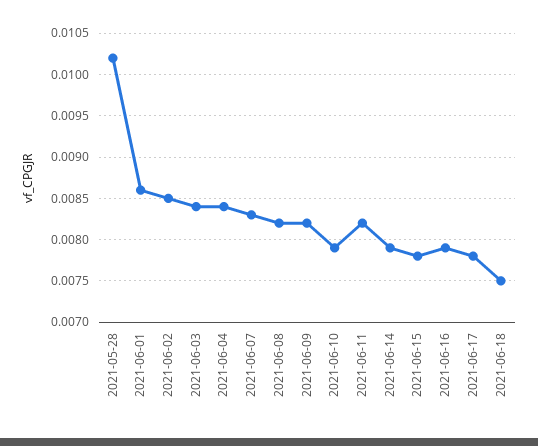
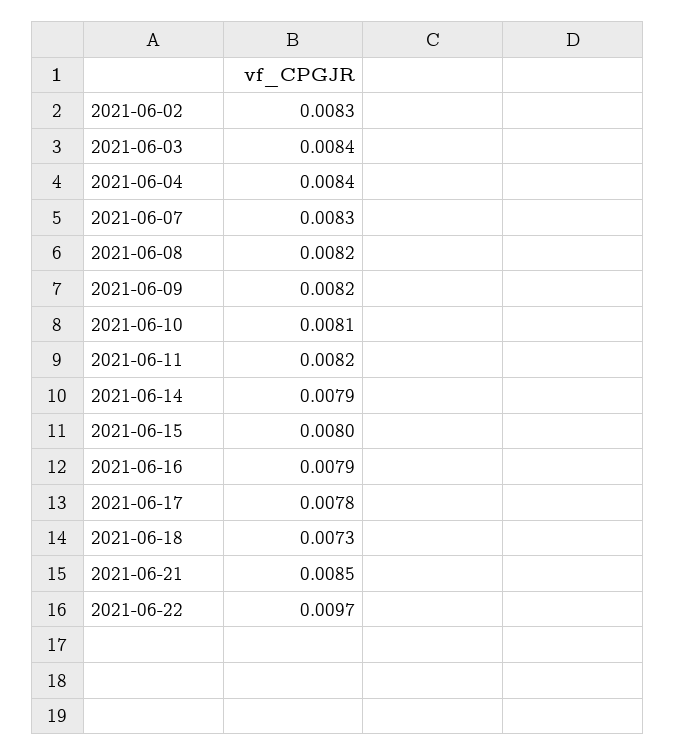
2021-05-28: 0.0102 -> none
2021-06-01: 0.0086 -> none
2021-06-02: 0.0085 -> 0.0083
2021-06-10: 0.0079 -> 0.0081
2021-06-15: 0.0078 -> 0.008
2021-06-18: 0.0075 -> 0.0073
2021-06-21: none -> 0.0085
2021-06-22: none -> 0.0097

